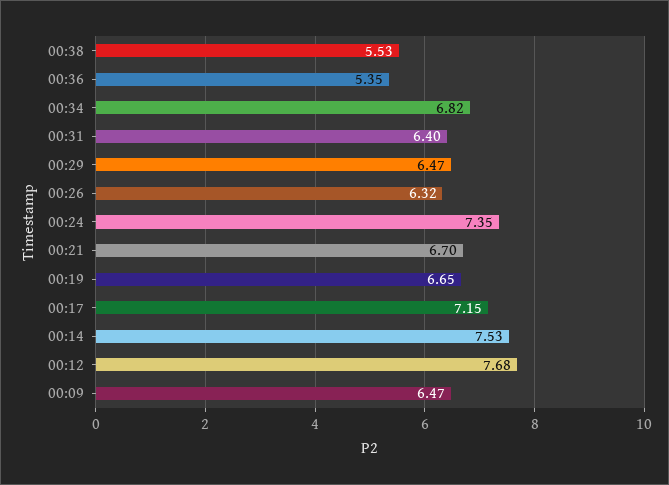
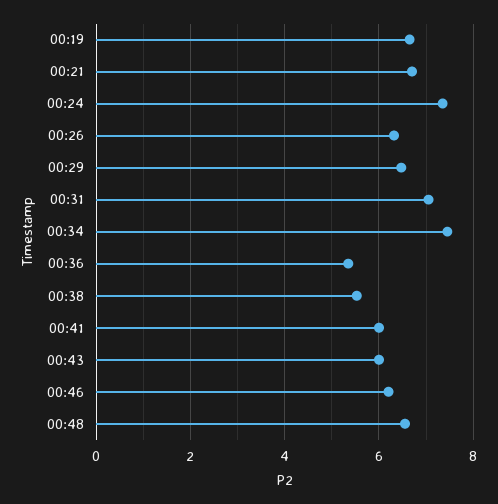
00:34: 6.82 -> 7.4
00:31: 6.4 -> 7
00:17: 7.15 -> none
00:14: 7.53 -> none
00:12: 7.68 -> none
00:09: 6.47 -> none
00:41: none -> 6
00:43: none -> 6
00:46: none -> 6.2
00:48: none -> 6.6

